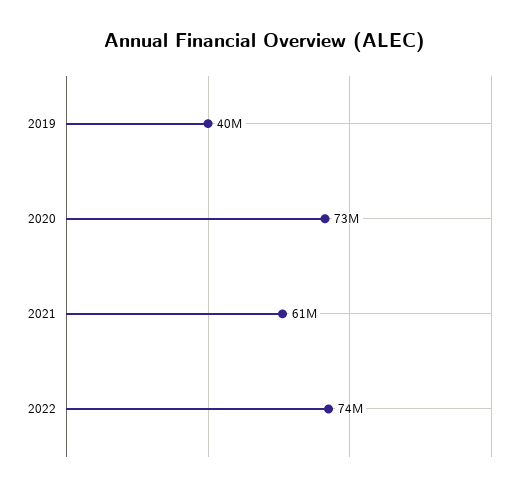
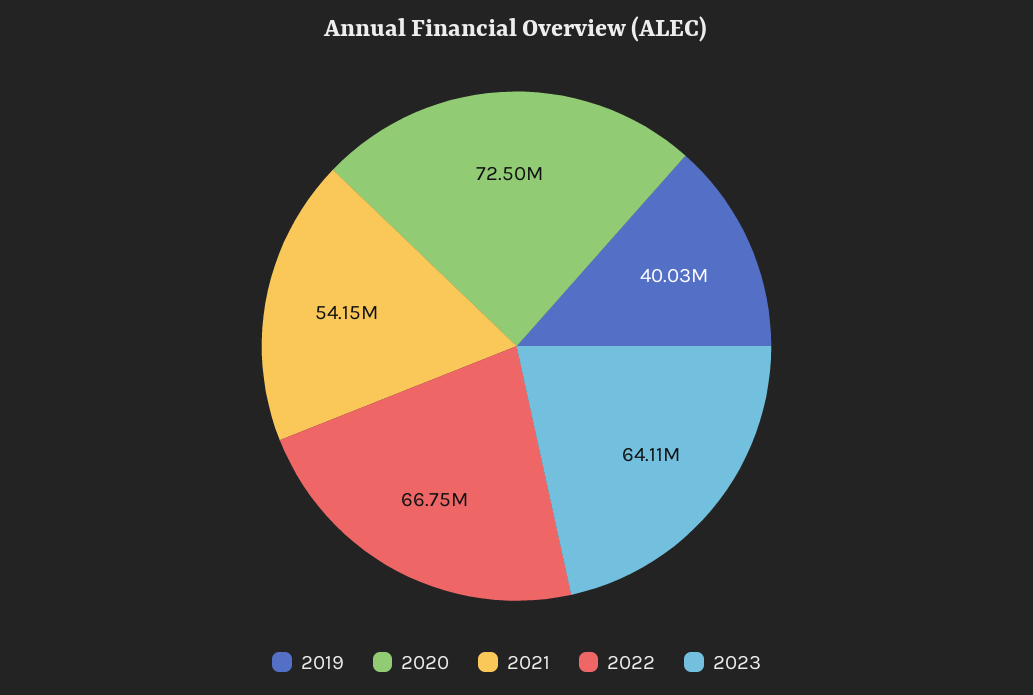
2021: 61000000 -> 54150000
2022: 74000000 -> 66750000
2023: none -> 64110000

